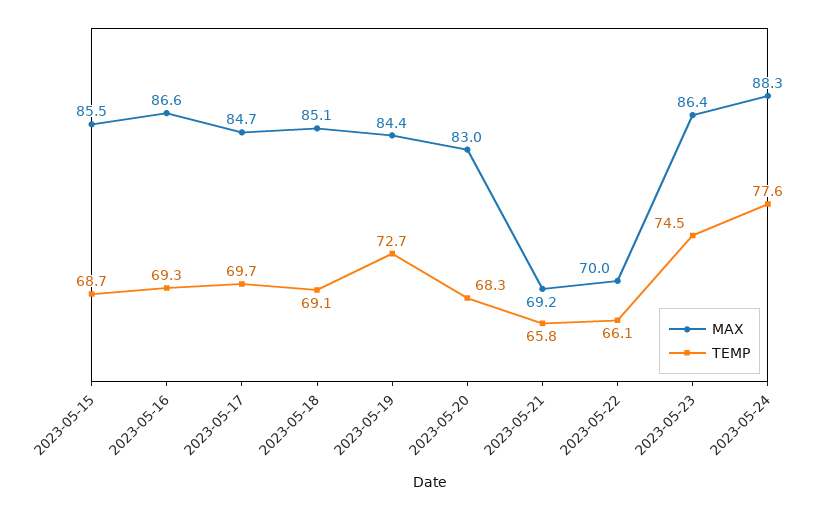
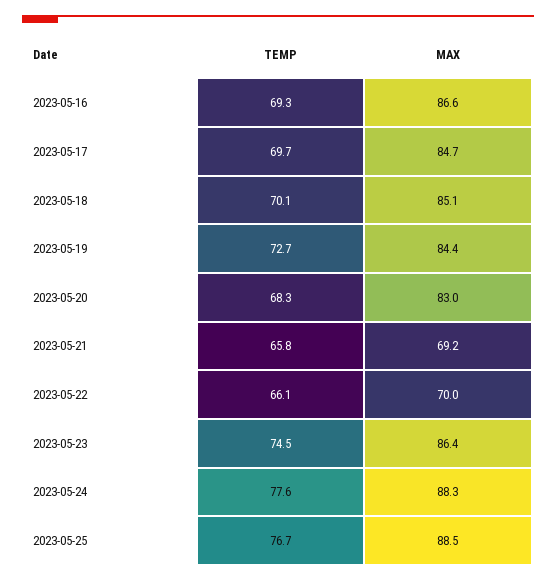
MAX, 2023-05-15: 85.5 -> none
TEMP, 2023-05-15: 68.7 -> none
TEMP, 2023-05-18: 69.1 -> 70.1
TEMP, 2023-05-25: none -> 76.7
MAX, 2023-05-25: none -> 88.5

